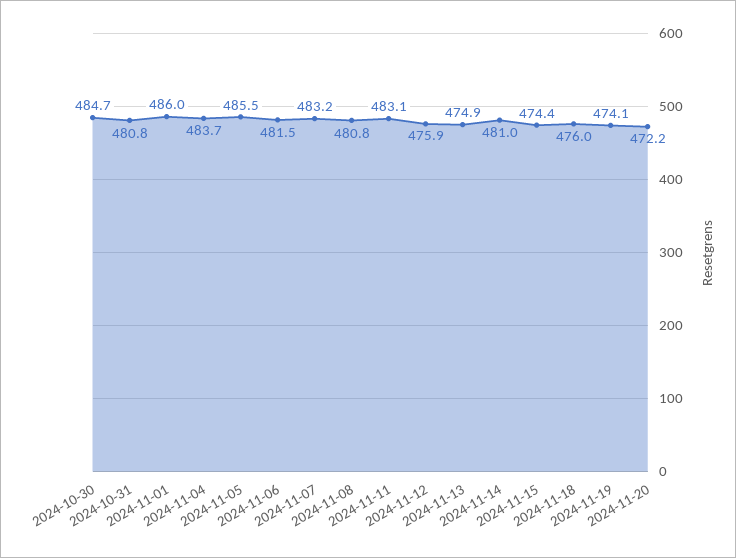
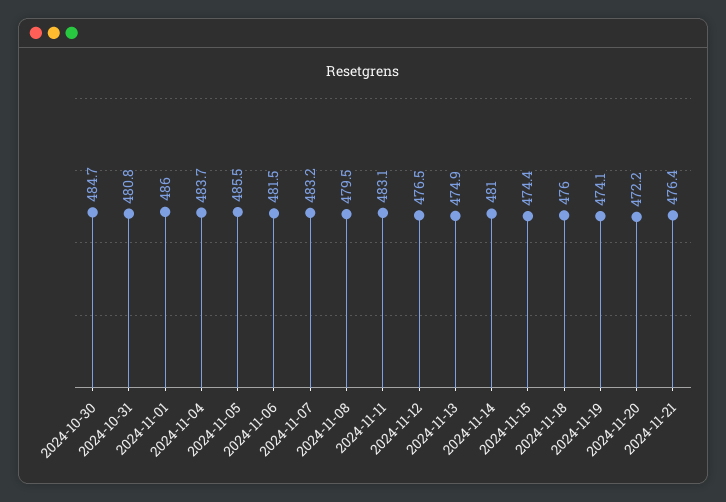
2024-11-08: 480.8 -> 479.5
2024-11-12: 475.9 -> 476.5
2024-11-21: none -> 476.4

